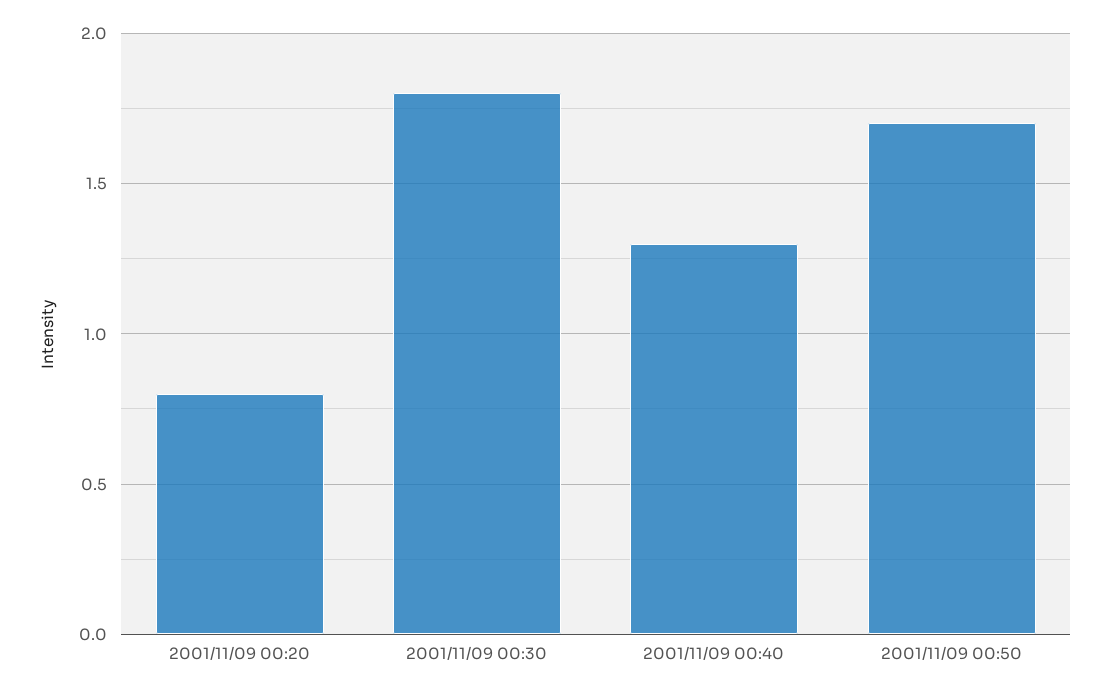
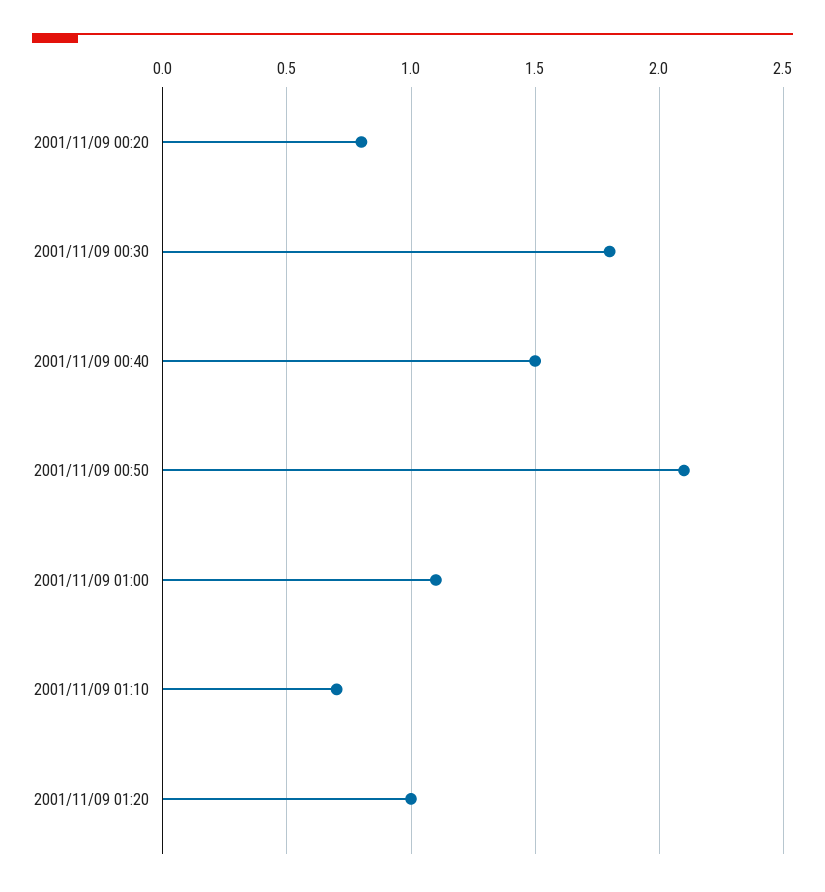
2001/11/09 00:40: 1.3 -> 1.5
2001/11/09 00:50: 1.7 -> 2.1
2001/11/09 01:00: none -> 1.1
2001/11/09 01:10: none -> 0.7
2001/11/09 01:20: none -> 1

